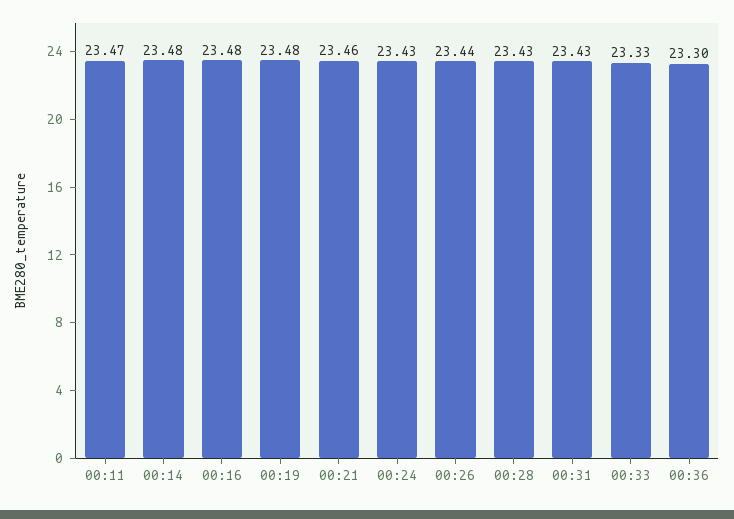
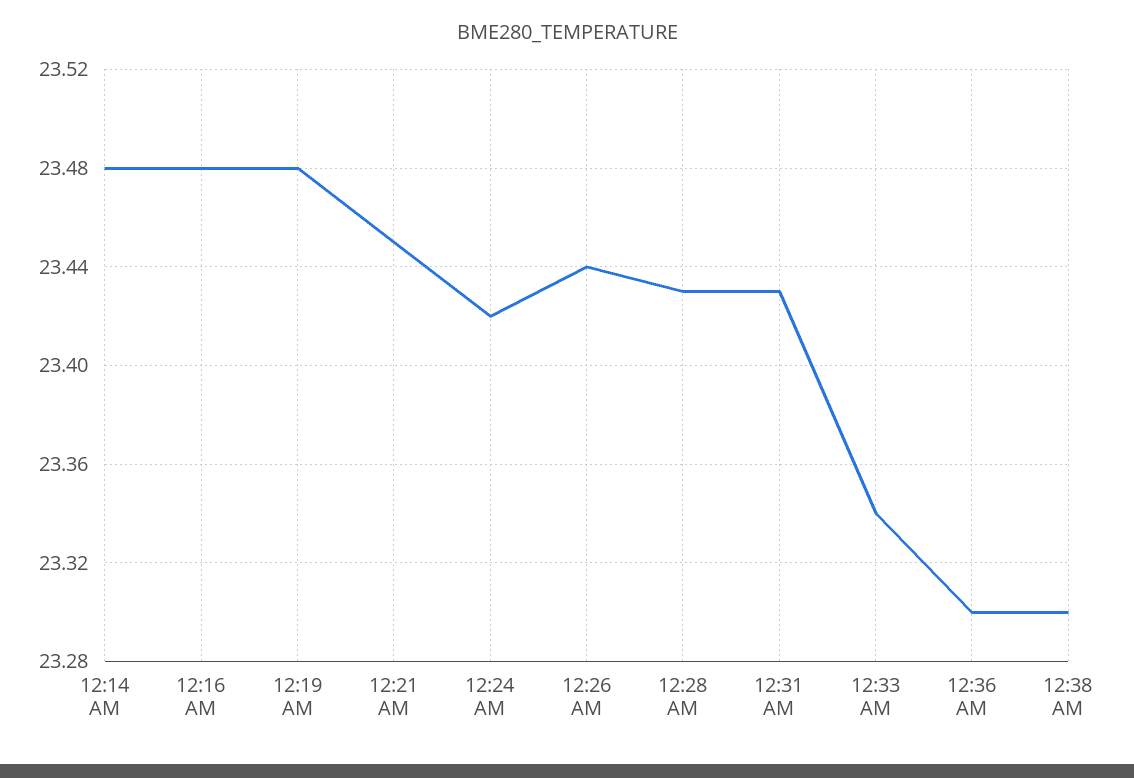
00:11: 23.47 -> none
00:21: 23.46 -> 23.45
00:24: 23.43 -> 23.42
00:33: 23.33 -> 23.34
12:38 AM: none -> 23.3

